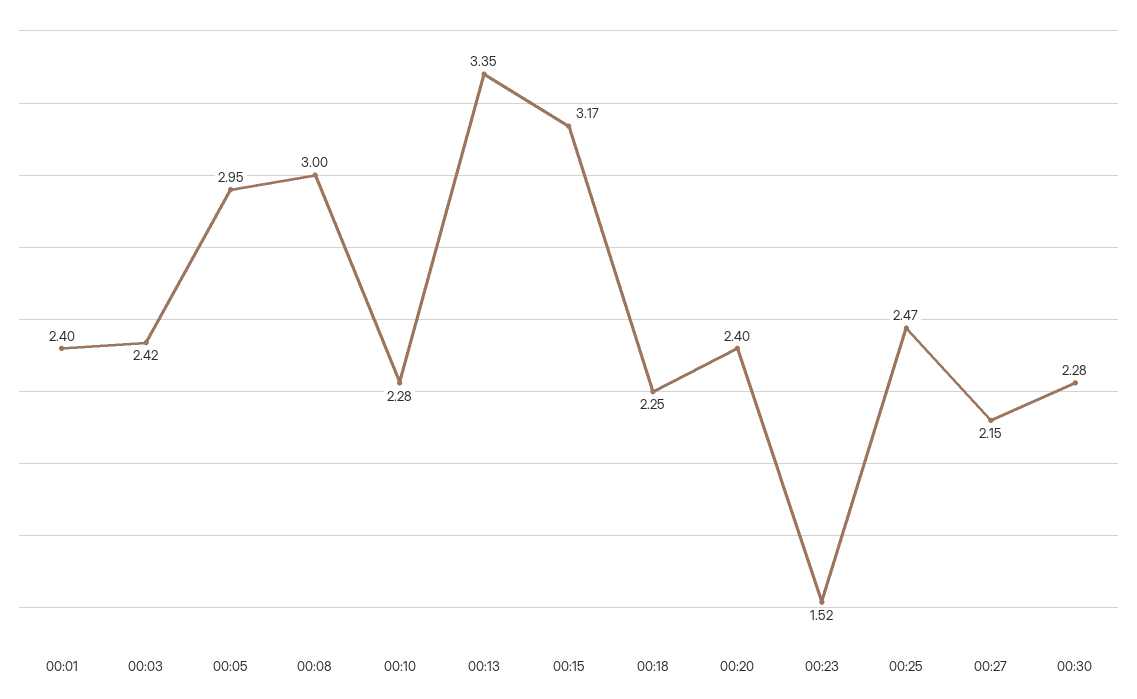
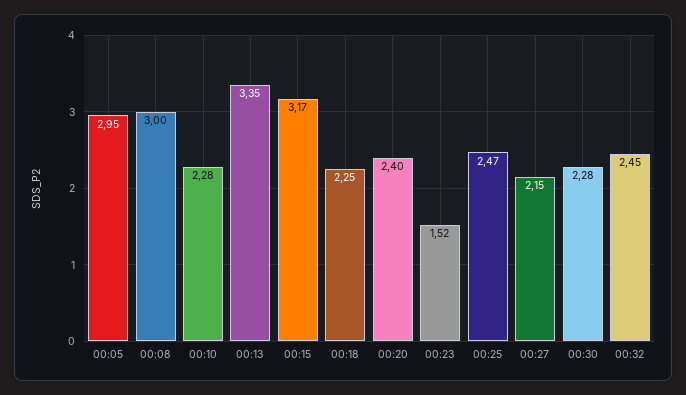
00:01: 2.4 -> none
00:03: 2.42 -> none
00:32: none -> 2.45

